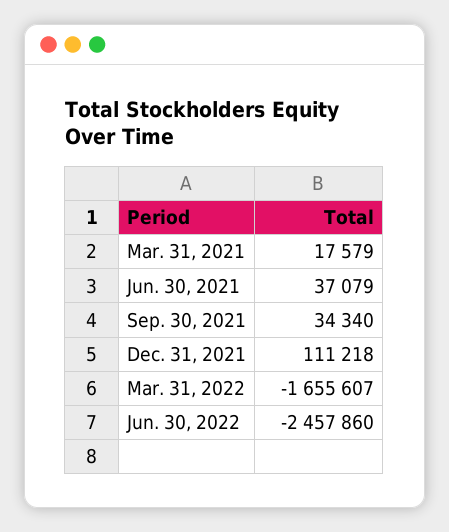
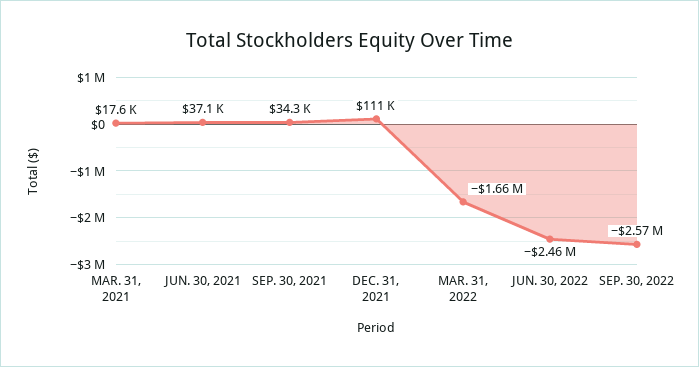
SEP. 30, 2022: none -> -2570000

